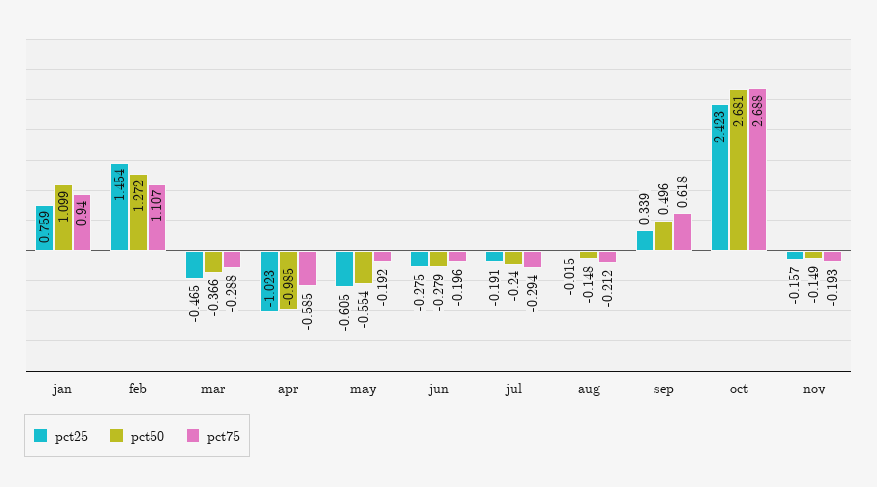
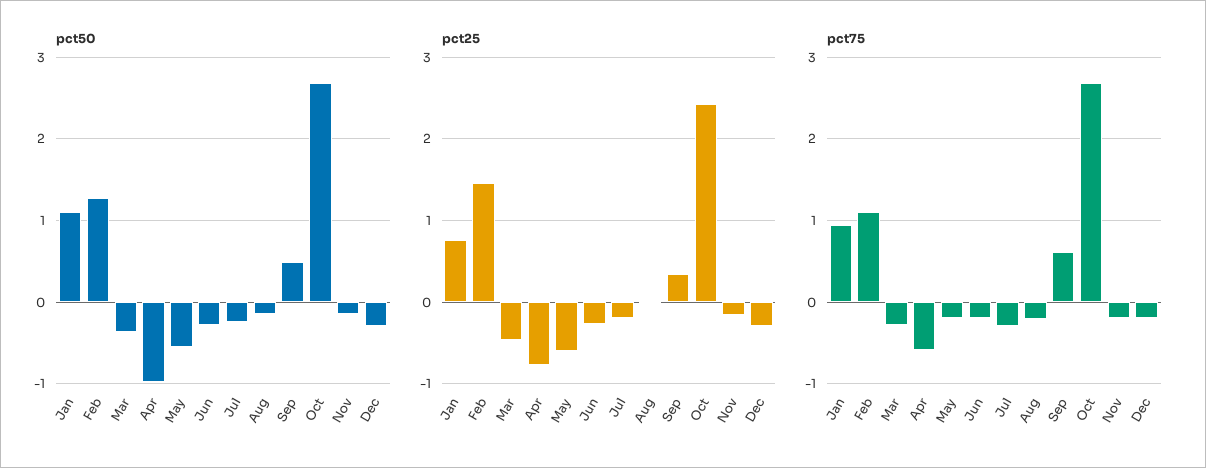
pct25, apr: -1.023 -> -0.8
pct50, Dec: none -> -0.3
pct25, Dec: none -> -0.3
pct75, Dec: none -> -0.2

